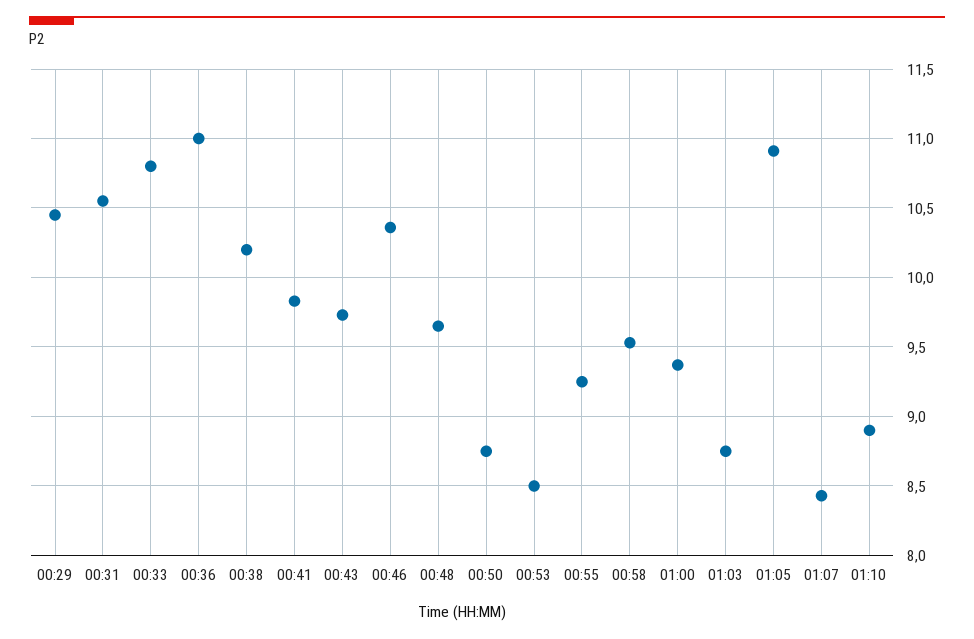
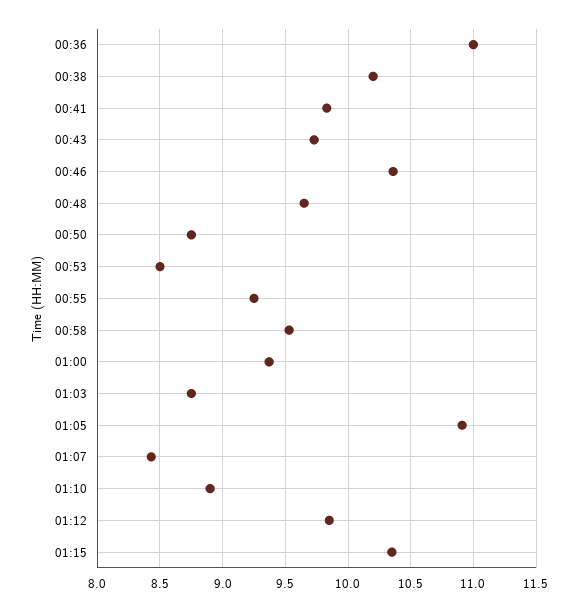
00:29: 10.45 -> none
00:31: 10.55 -> none
00:33: 10.8 -> none
01:12: none -> 9.85
01:15: none -> 10.35

